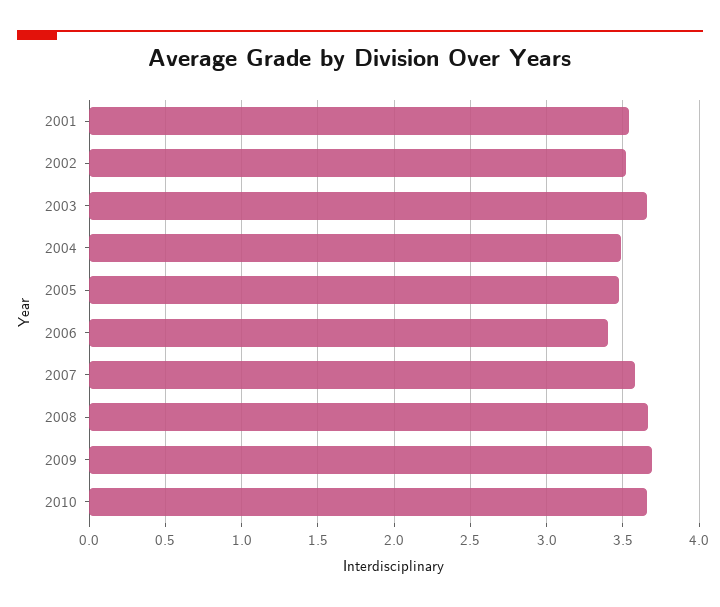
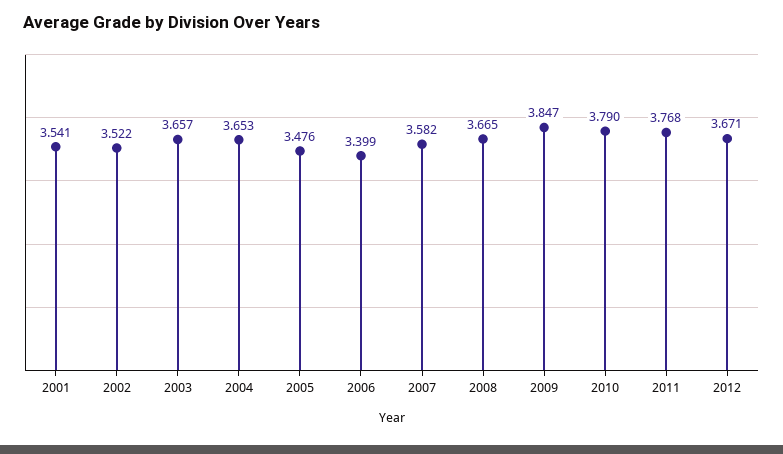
2004: 3.5 -> 3.653
2009: 3.7 -> 3.847
2010: 3.65 -> 3.79
2011: none -> 3.768
2012: none -> 3.671

